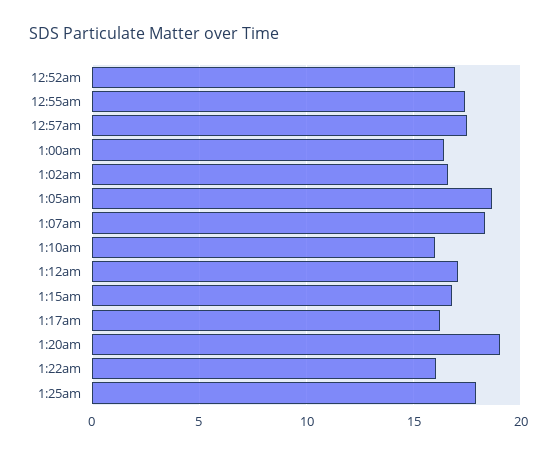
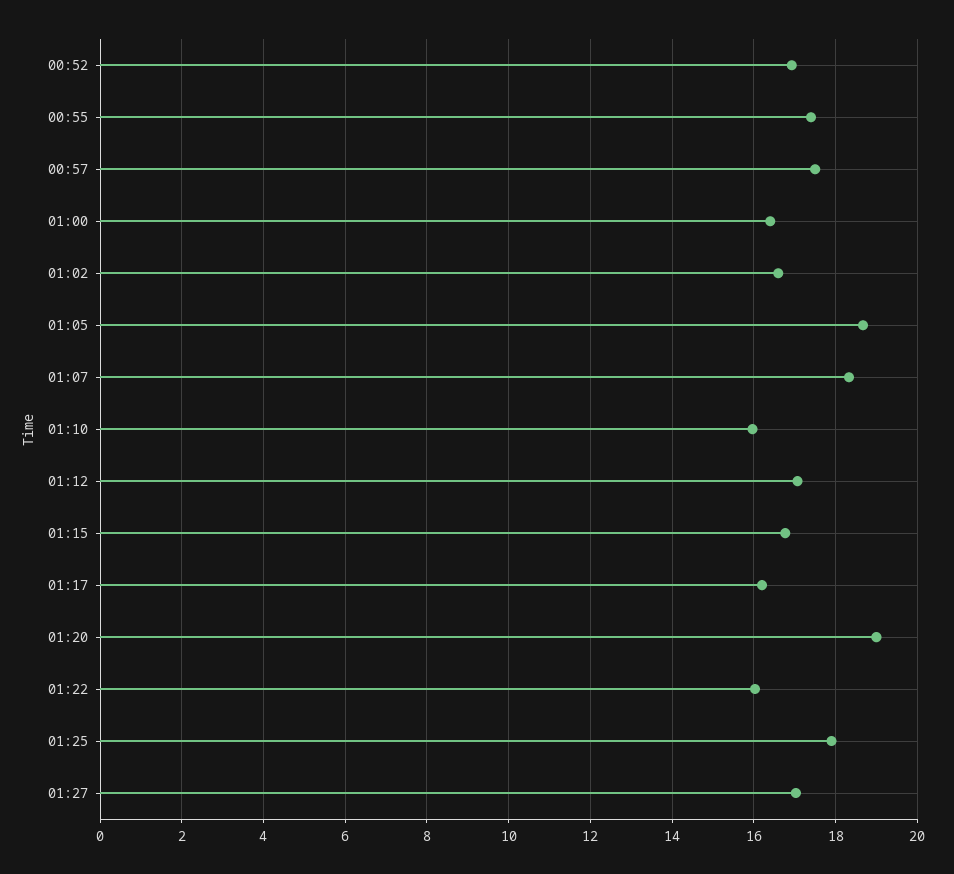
01:27: none -> 17

